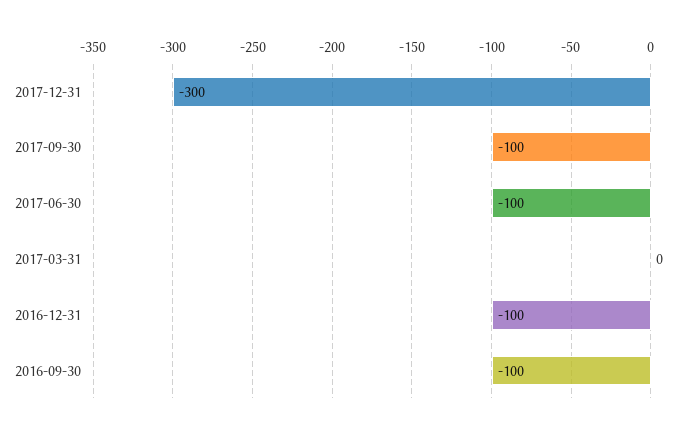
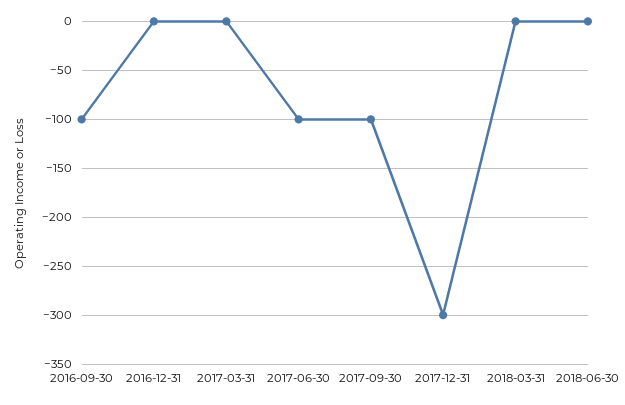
2016-12-31: -100 -> 0
2018-03-31: none -> 0
2018-06-30: none -> 0

